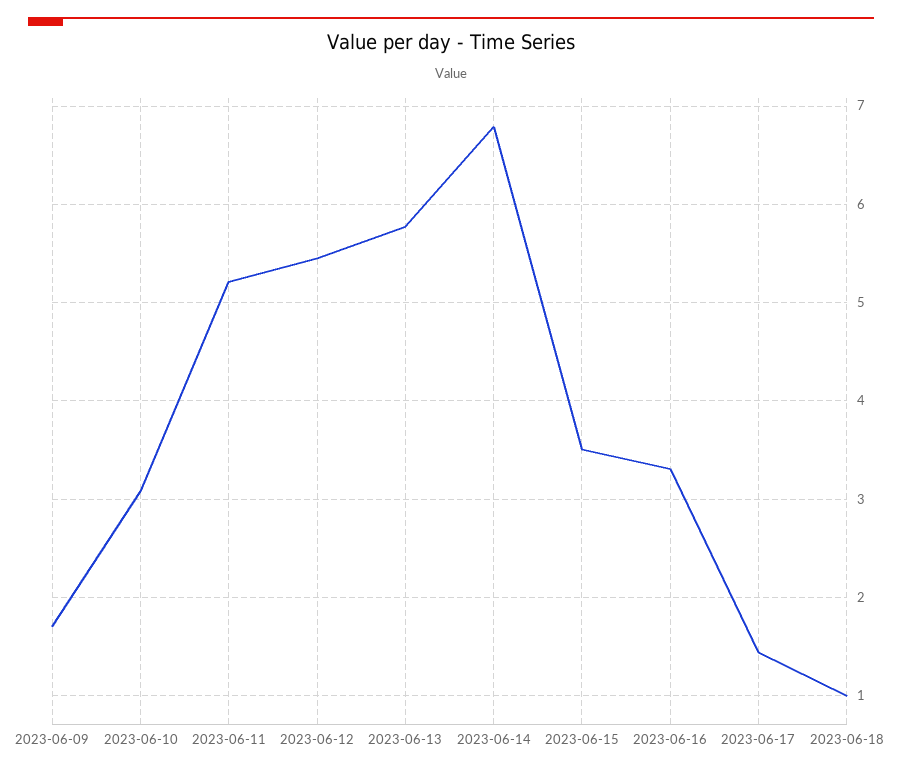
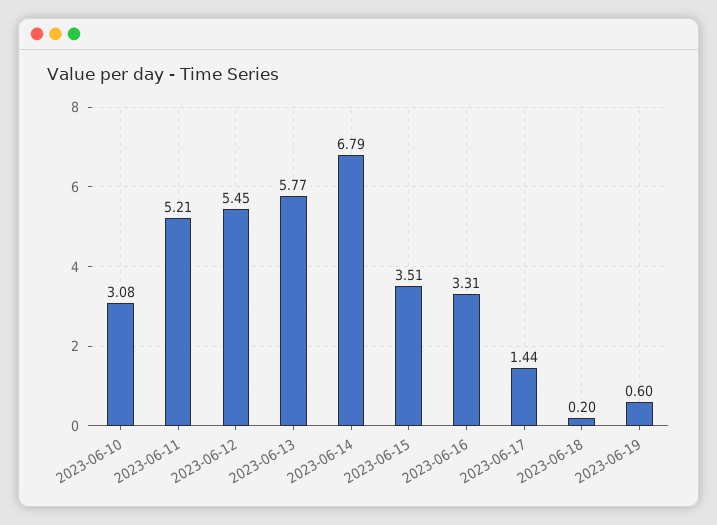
2023-06-09: 1.7 -> none
2023-06-18: 1 -> 0.2
2023-06-19: none -> 0.6

